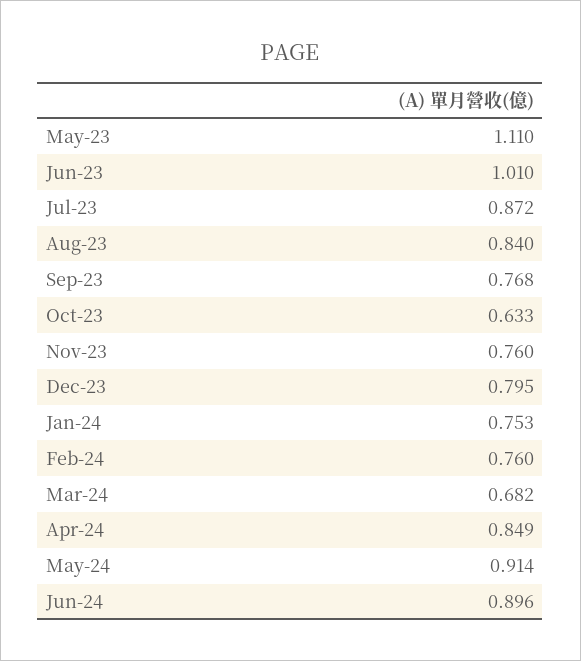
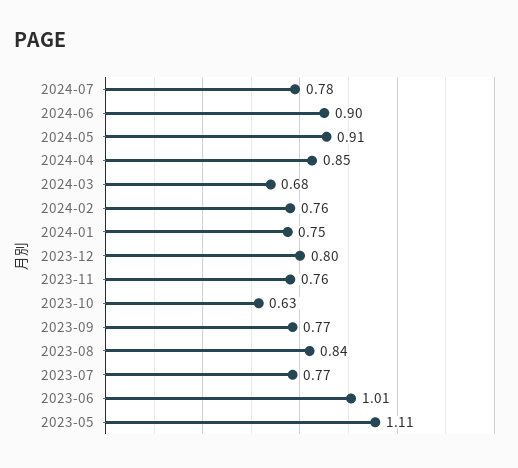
Jul-23: 0.872 -> 0.77
2024-07: none -> 0.78

